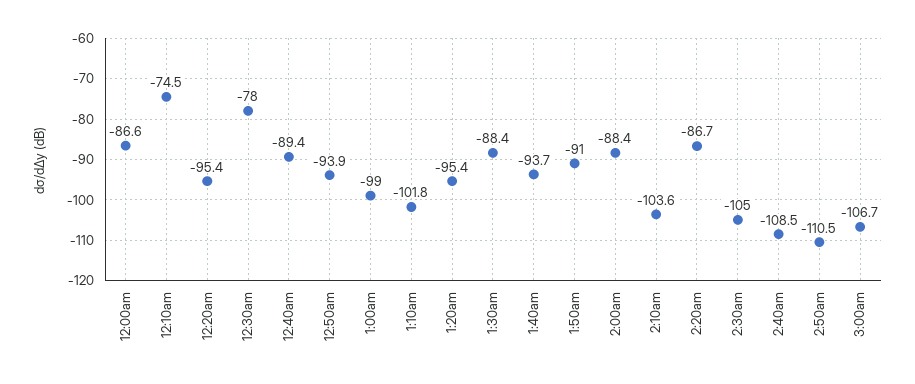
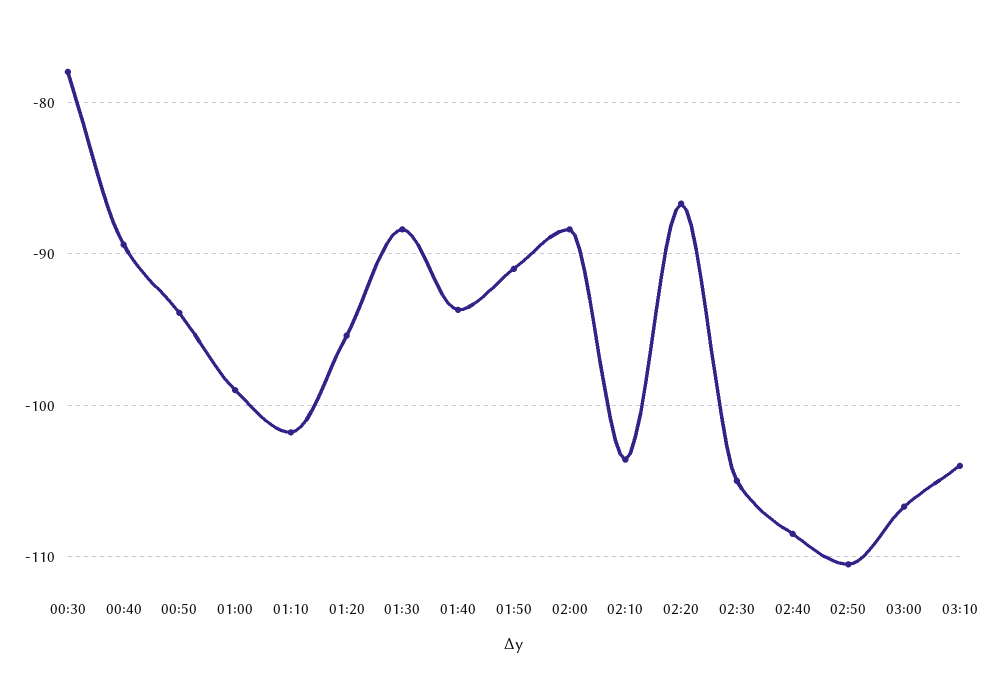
12:00am: -86.6 -> none
12:10am: -74.5 -> none
12:20am: -95.4 -> none
03:10: none -> -104

